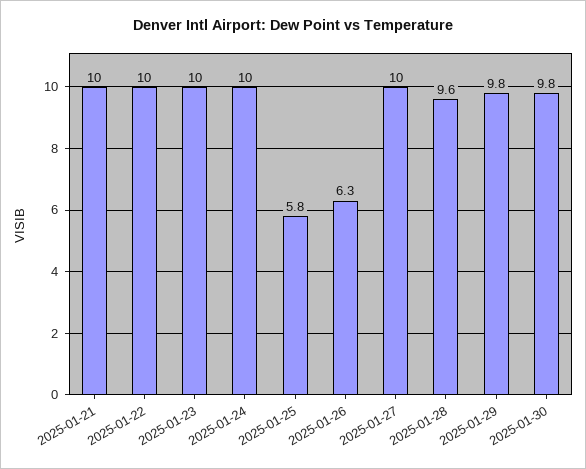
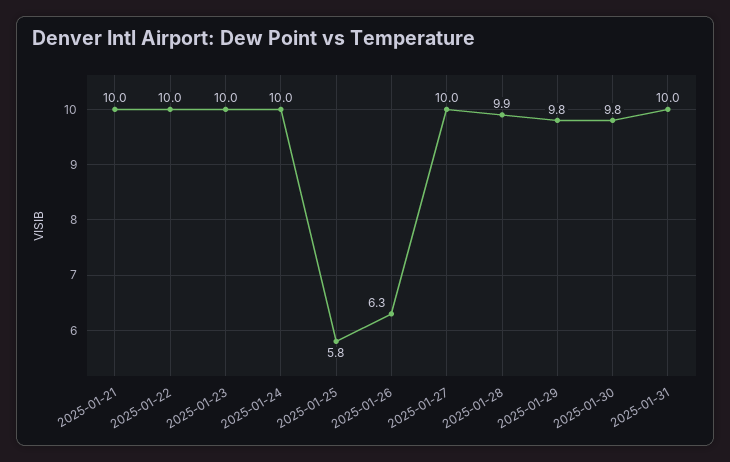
2025-01-28: 9.6 -> 9.9
2025-01-31: none -> 10

